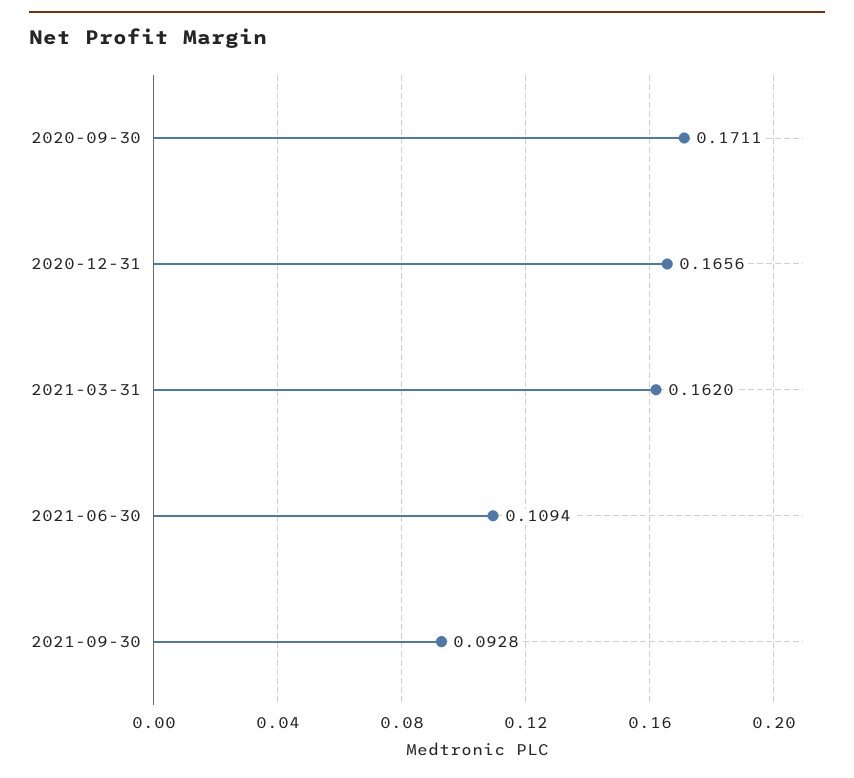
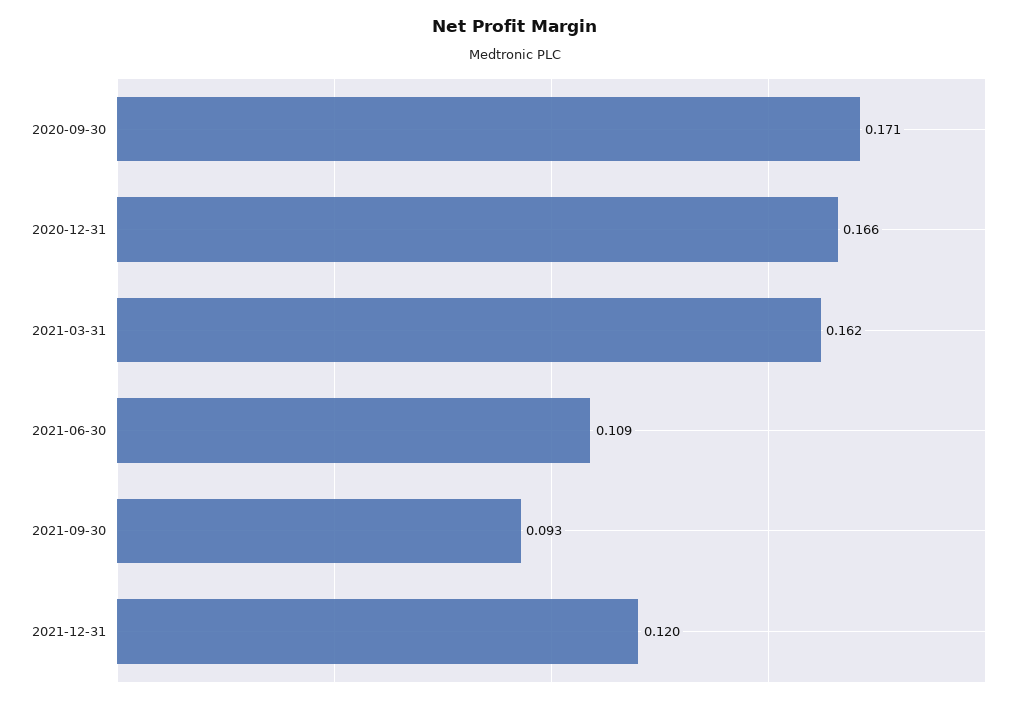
2021-12-31: none -> 0.12

